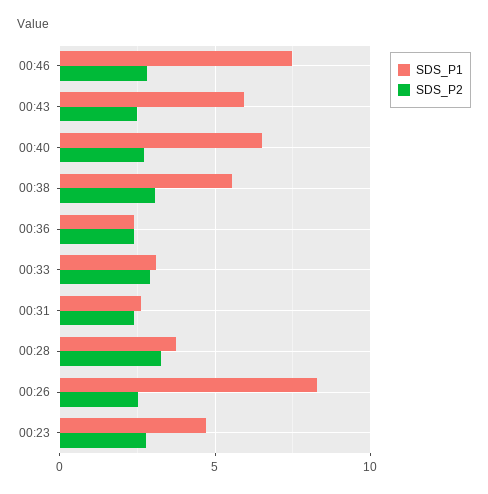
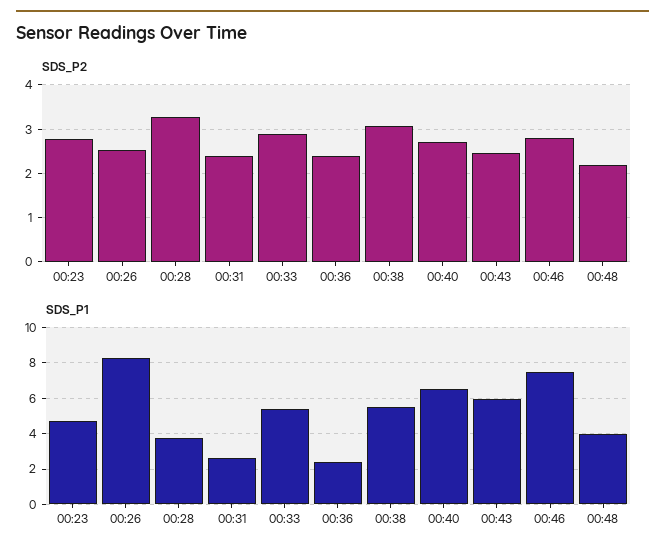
SDS_P1, 00:33: 3 -> 5.5
SDS_P2, 00:48: none -> 2.2
SDS_P1, 00:48: none -> 4

